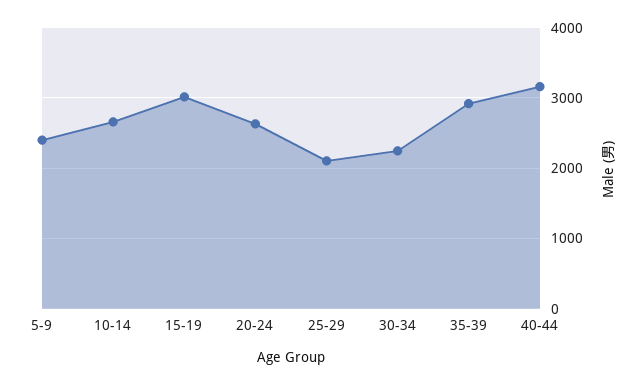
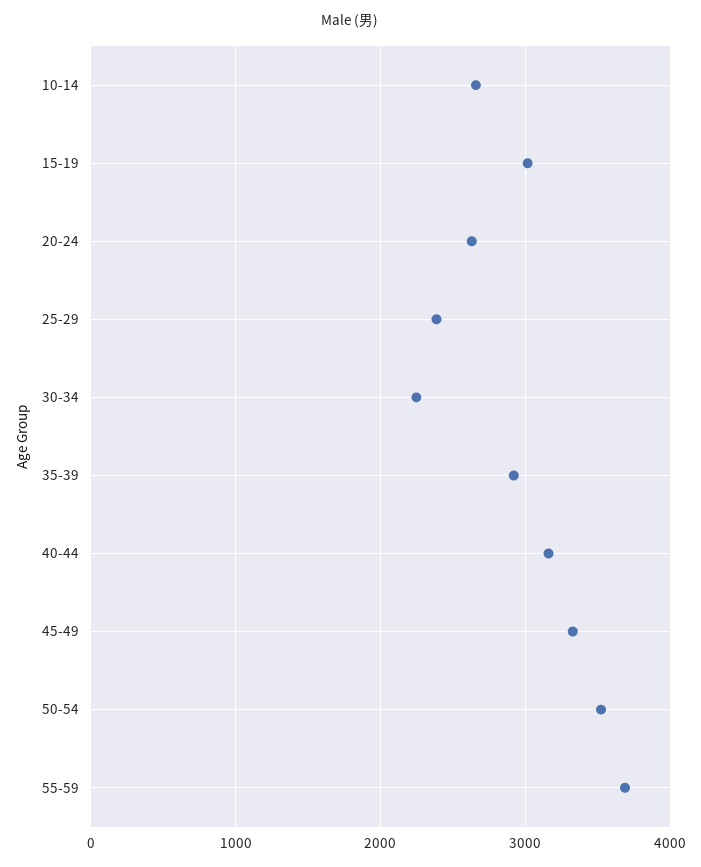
5-9: 2400 -> none
25-29: 2100 -> 2400
45-49: none -> 3300
50-54: none -> 3500
55-59: none -> 3700

